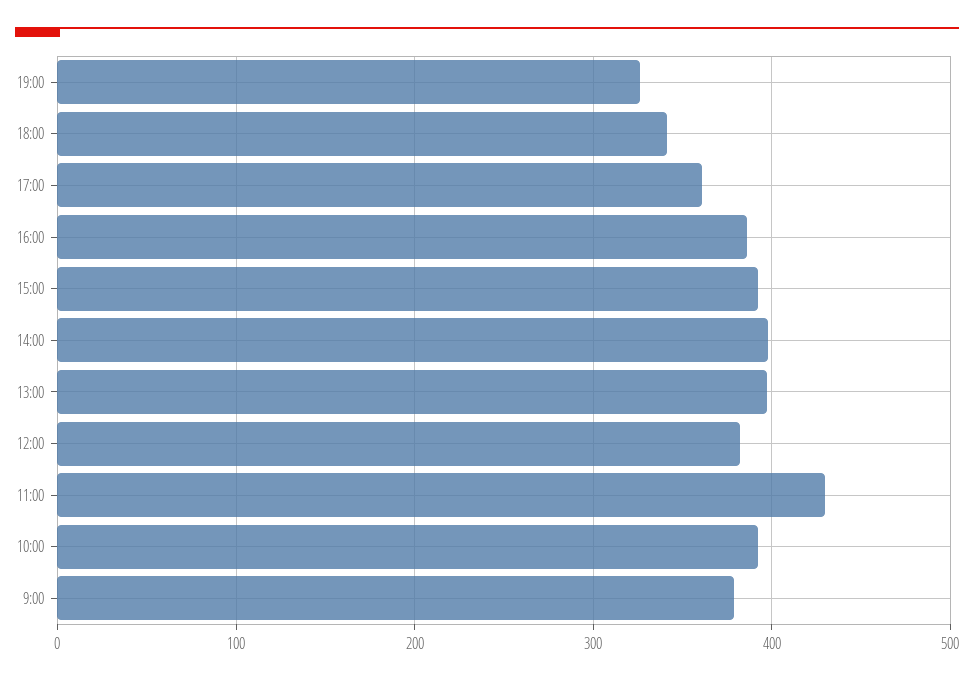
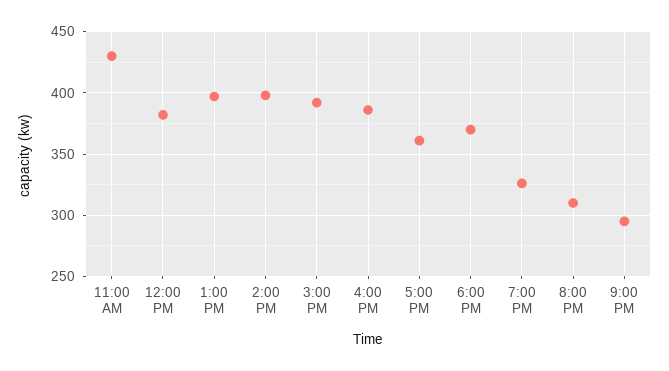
18:00: 340 -> 370
10:00: 390 -> none
9:00: 380 -> none
8:00 PM: none -> 310
9:00 PM: none -> 295

